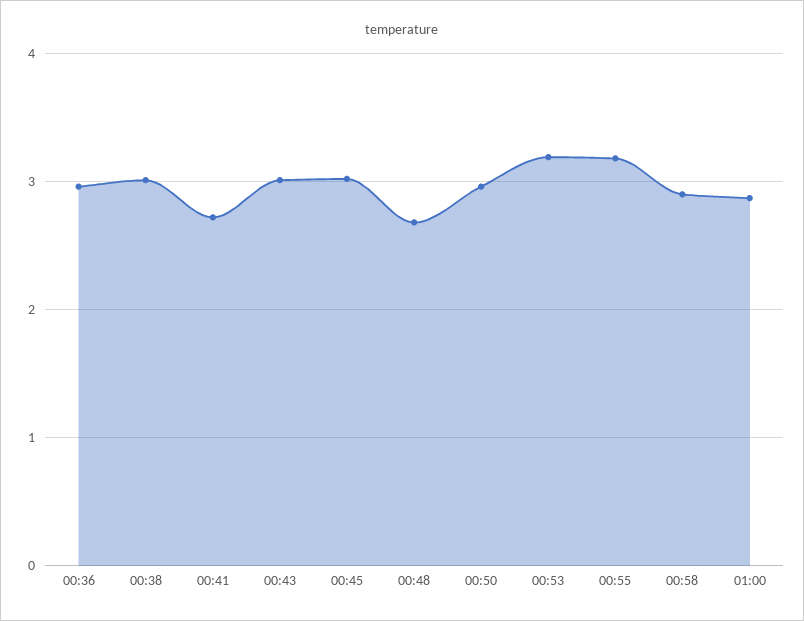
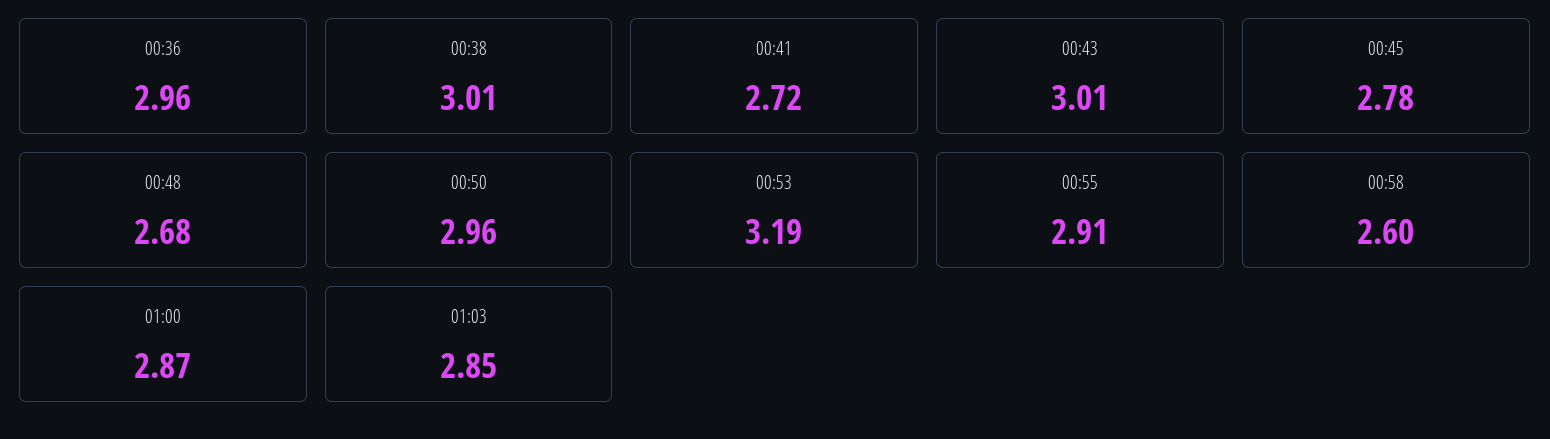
00:45: 3 -> 2.78
00:55: 3.2 -> 2.91
00:58: 2.9 -> 2.6
01:03: none -> 2.85

